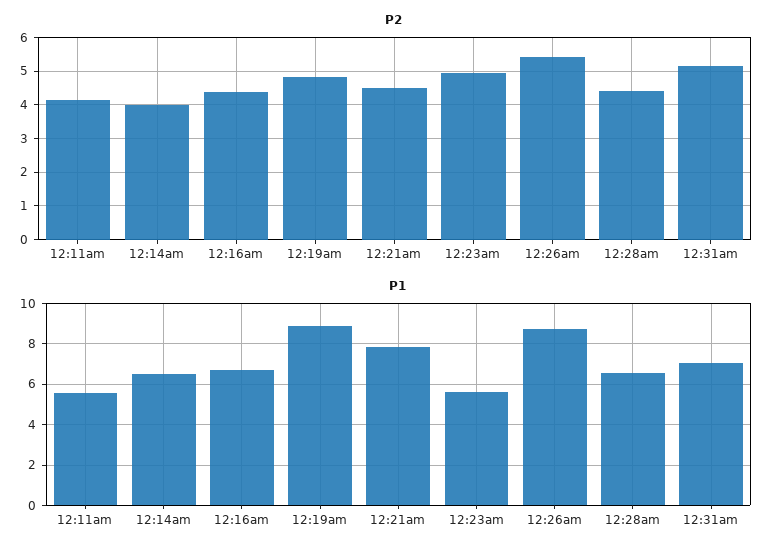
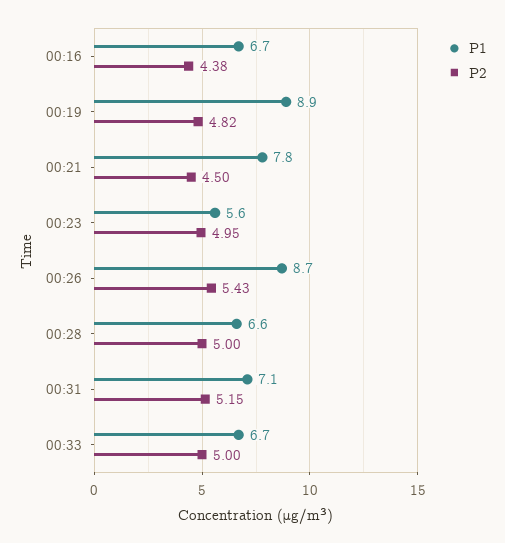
P2, 12:11am: 4.2 -> none
P2, 12:14am: 4 -> none
P2, 12:28am: 4.4 -> 5
P1, 12:11am: 5.5 -> none
P1, 12:14am: 6.5 -> none
P1, 00:33: none -> 6.7
P2, 00:33: none -> 5

